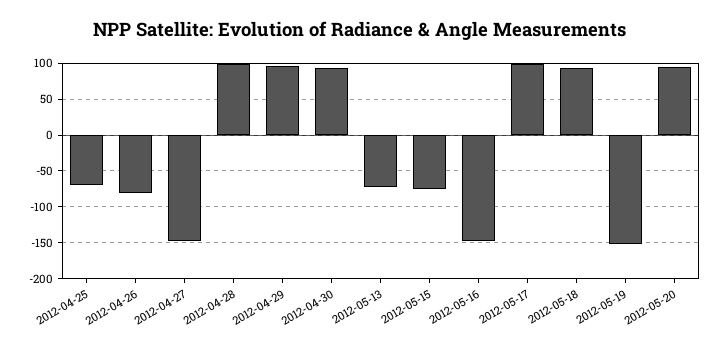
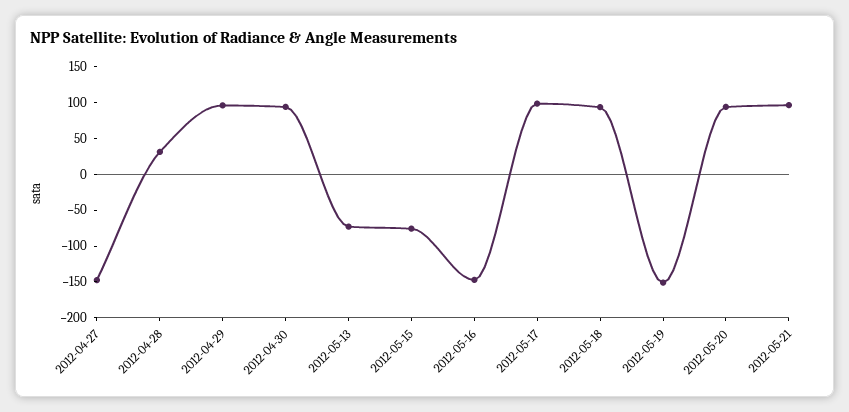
2012-04-25: -70 -> none
2012-04-26: -80 -> none
2012-04-28: 100 -> 25
2012-05-21: none -> 100

